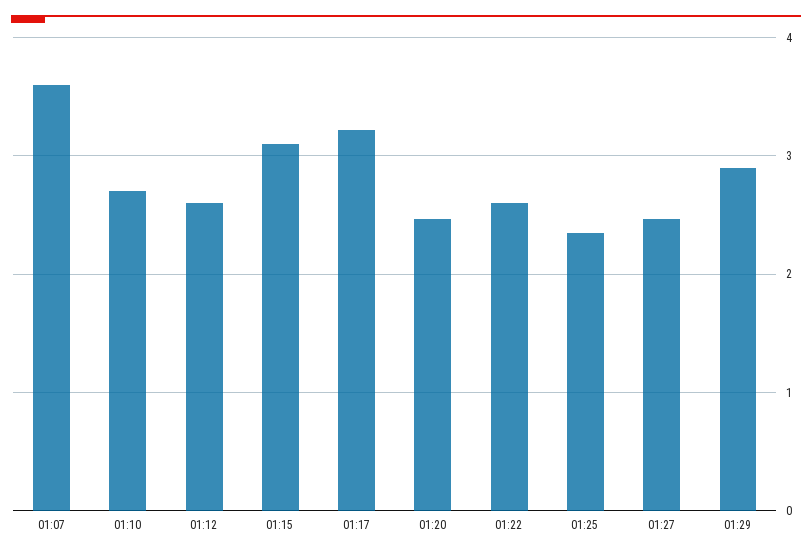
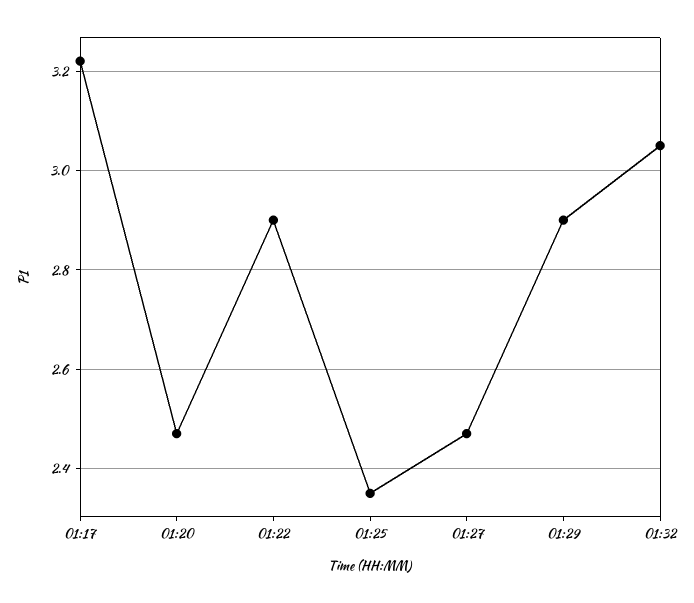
01:07: 3.6 -> none
01:10: 2.7 -> none
01:12: 2.6 -> none
01:15: 3.1 -> none
01:22: 2.6 -> 2.9
01:32: none -> 3.05

